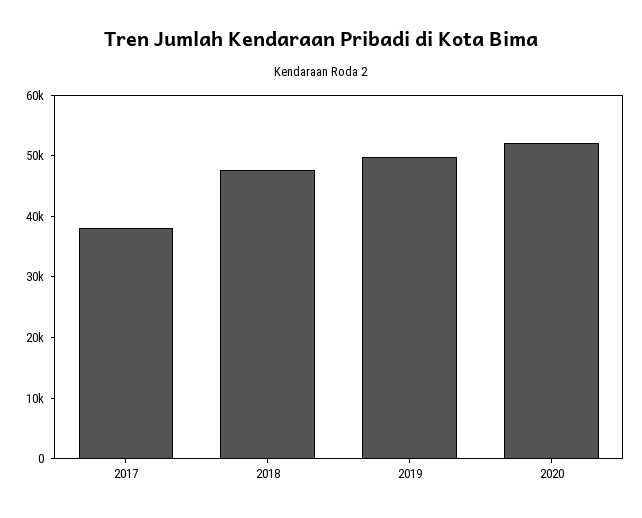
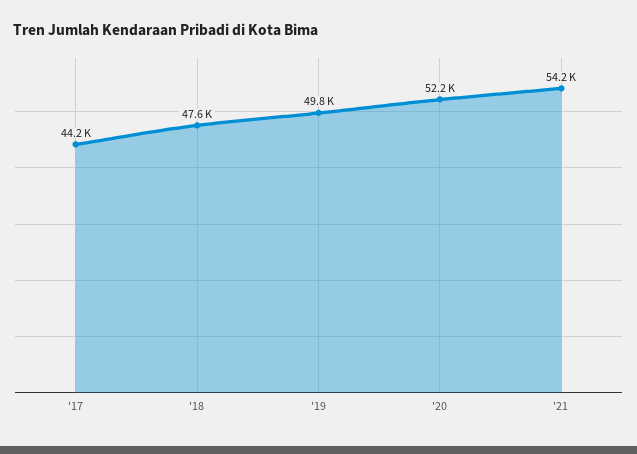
2017: 38000 -> 44200
'21: none -> 54200

